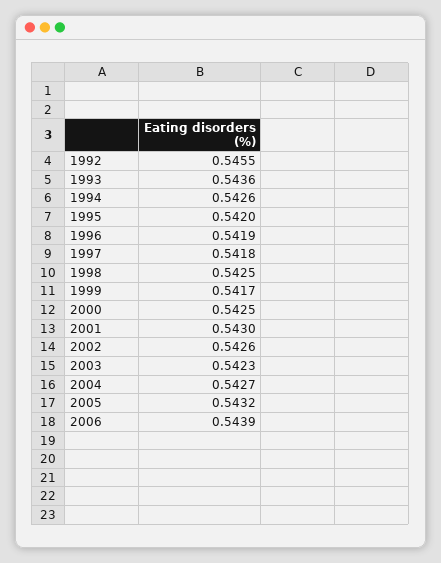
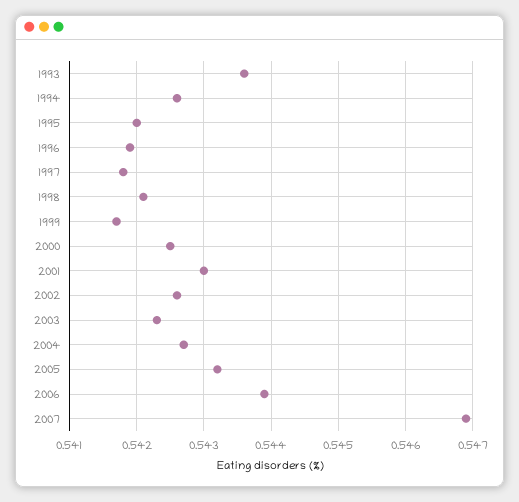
1992: 0.5455 -> none
1998: 0.5425 -> 0.5421
2007: none -> 0.5469

